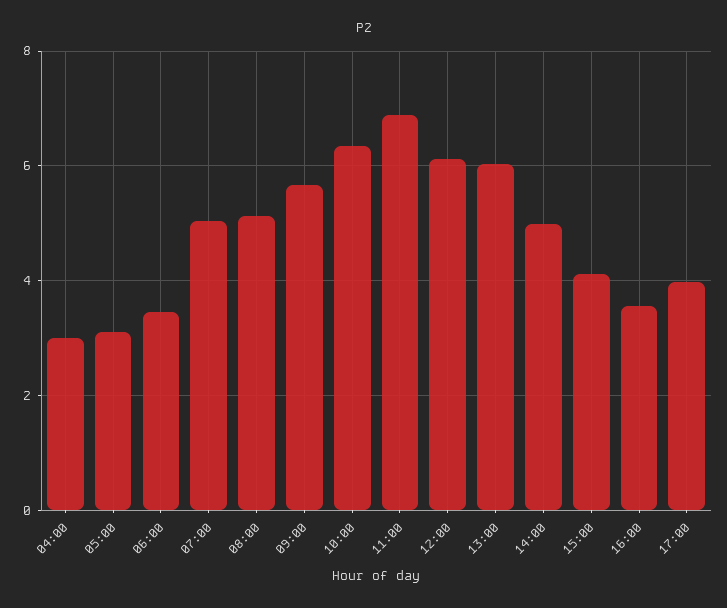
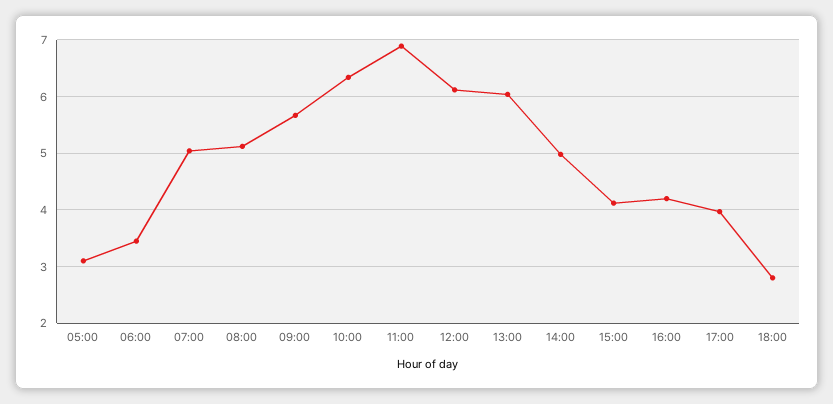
04:00: 3 -> none
16:00: 3.6 -> 4.2
18:00: none -> 2.8

